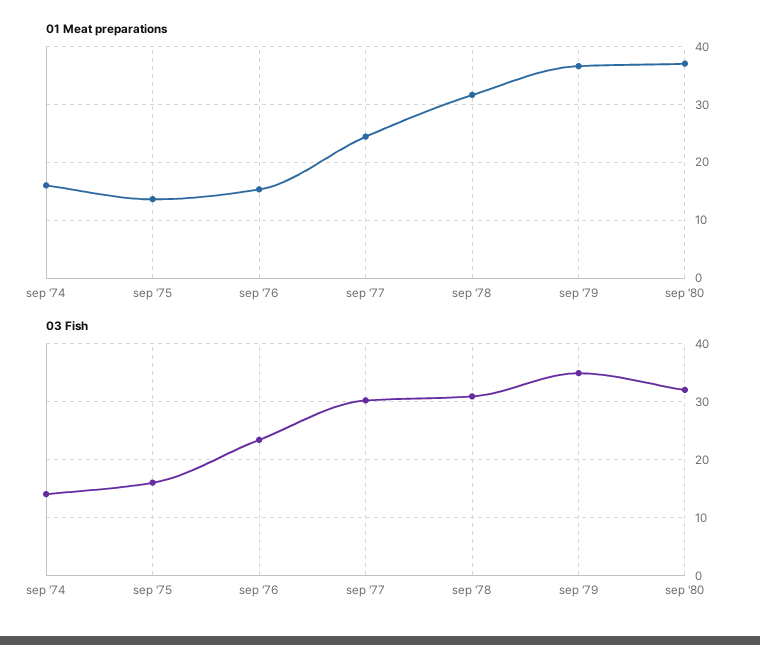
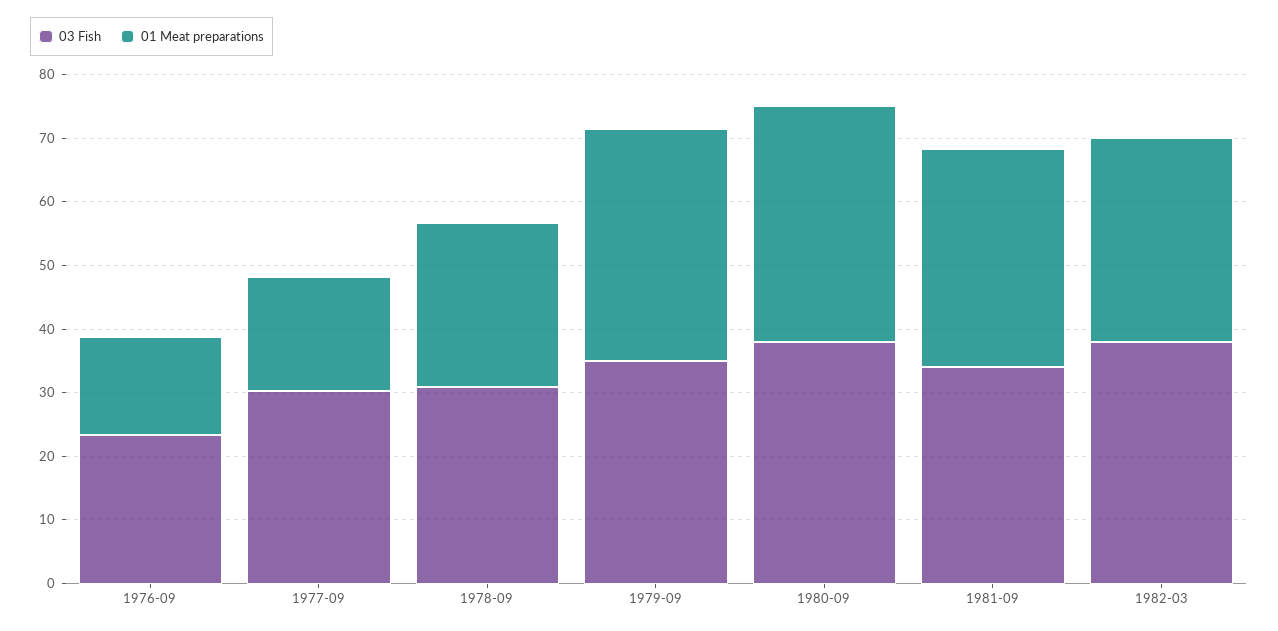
01 Meat preparations, sep '74: 16 -> none
01 Meat preparations, sep '75: 14 -> none
01 Meat preparations, sep '77: 24 -> 18
01 Meat preparations, sep '78: 32 -> 26
03 Fish, sep '74: 14 -> none
03 Fish, sep '75: 16 -> none
03 Fish, sep '80: 32 -> 38
03 Fish, 1981-09: none -> 34
01 Meat preparations, 1981-09: none -> 34
03 Fish, 1982-03: none -> 38
01 Meat preparations, 1982-03: none -> 32

